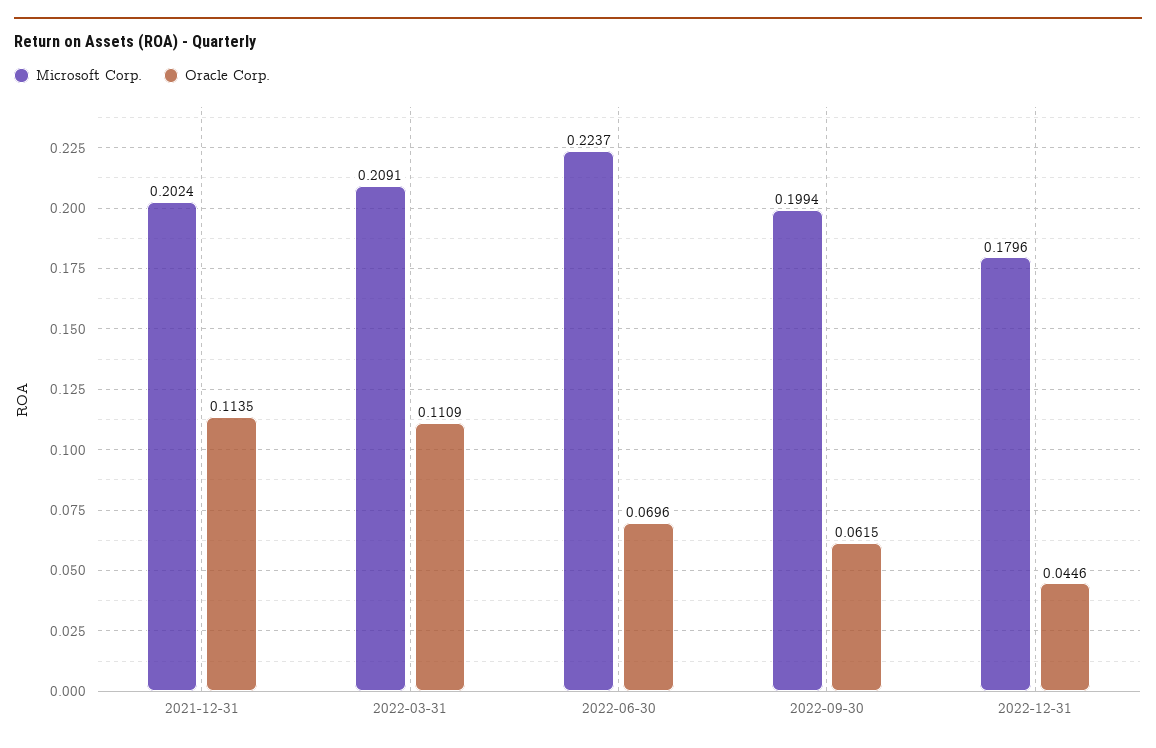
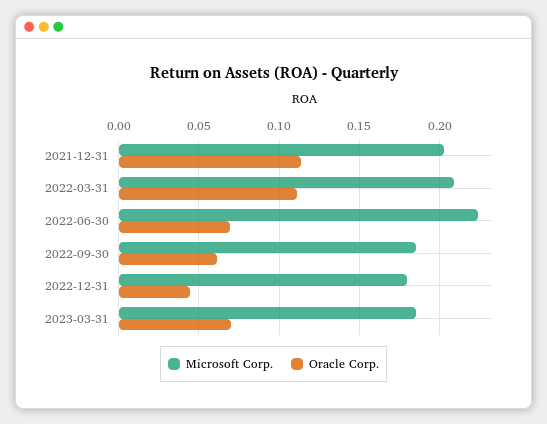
Microsoft Corp., 2022-09-30: 0.1994 -> 0.185
Microsoft Corp., 2023-03-31: none -> 0.185
Oracle Corp., 2023-03-31: none -> 0.07

